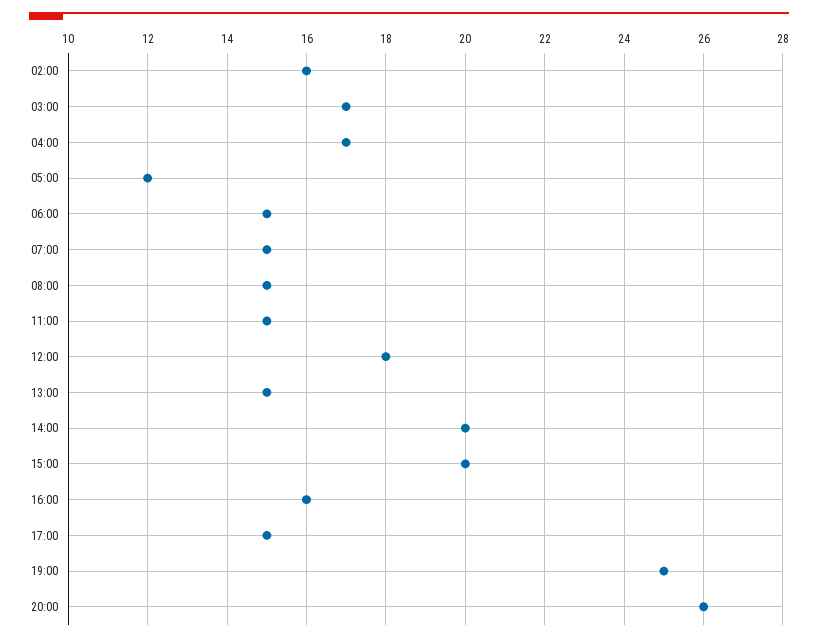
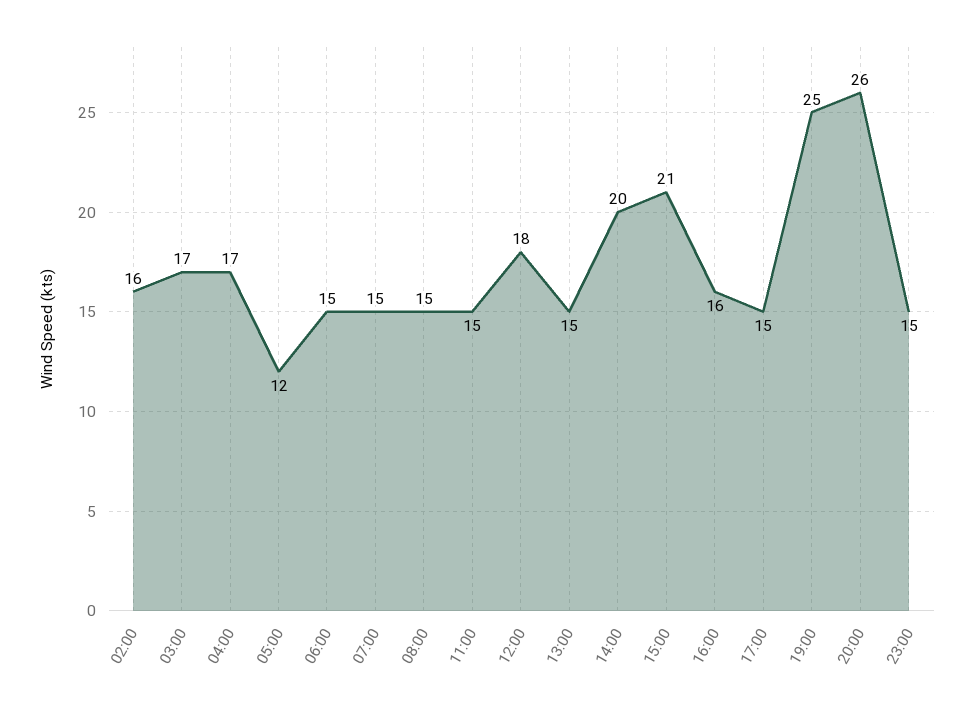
15:00: 20 -> 21
23:00: none -> 15

